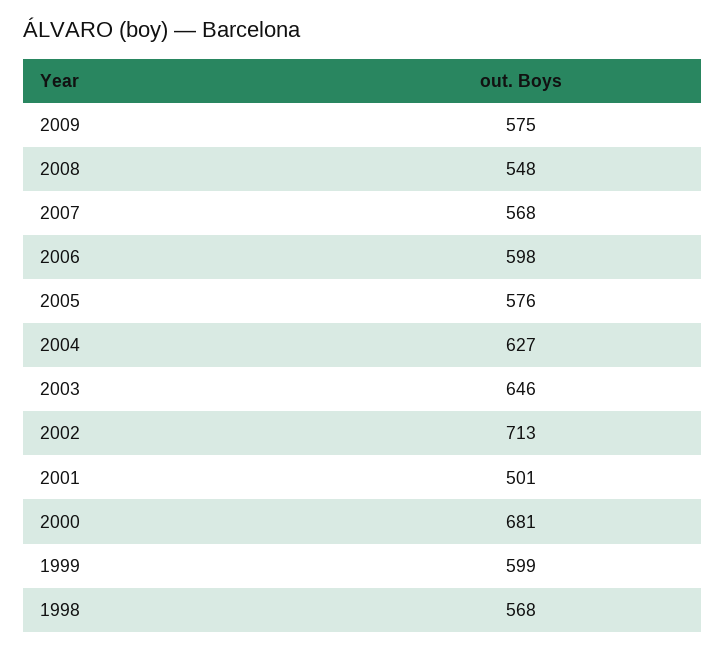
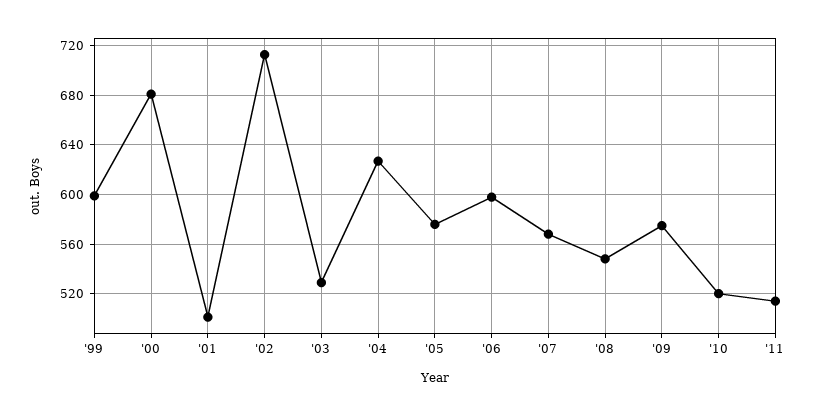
2003: 646 -> 530
1998: 568 -> none
'10: none -> 520
'11: none -> 515

